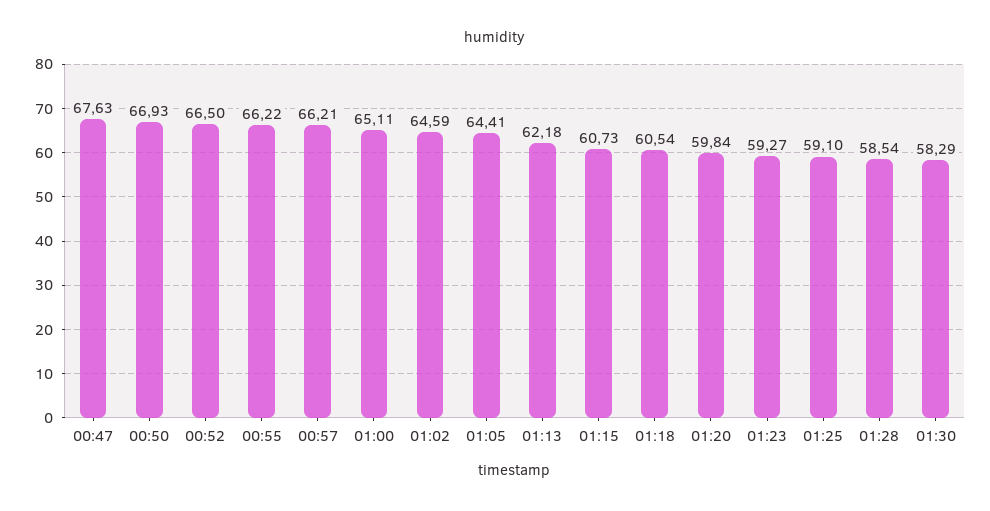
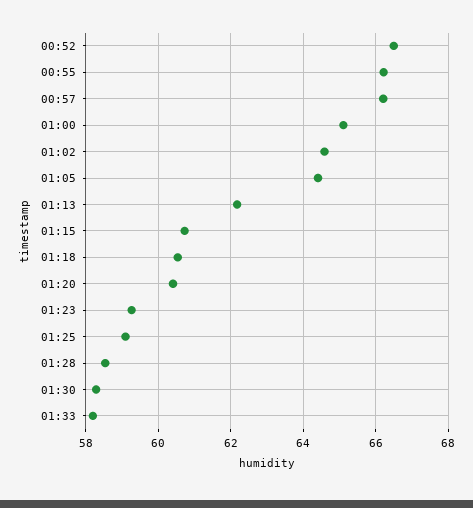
00:47: 67.63 -> none
00:50: 66.93 -> none
01:20: 59.84 -> 60.4
01:33: none -> 58.2

